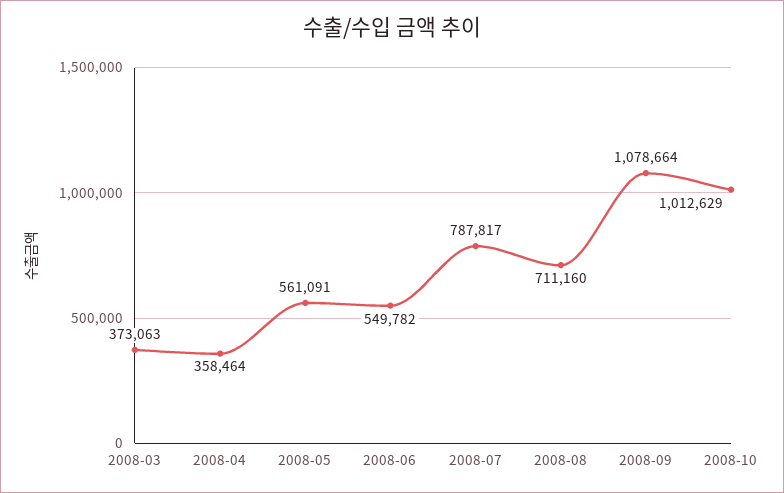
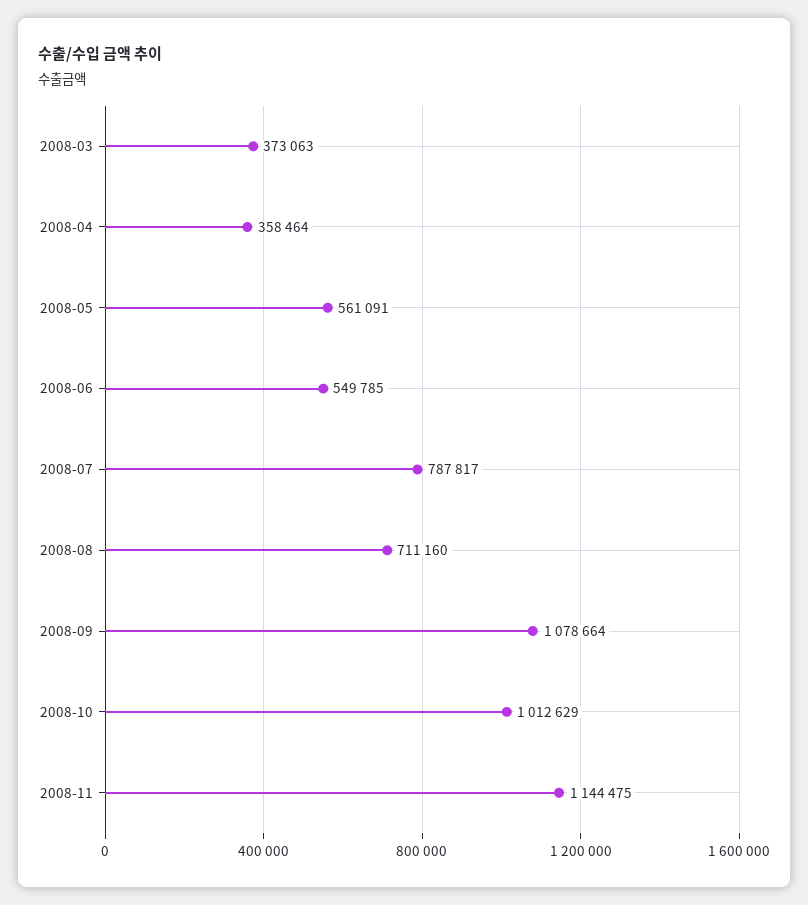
2008-06: 549782 -> 549785
2008-11: none -> 1144475

